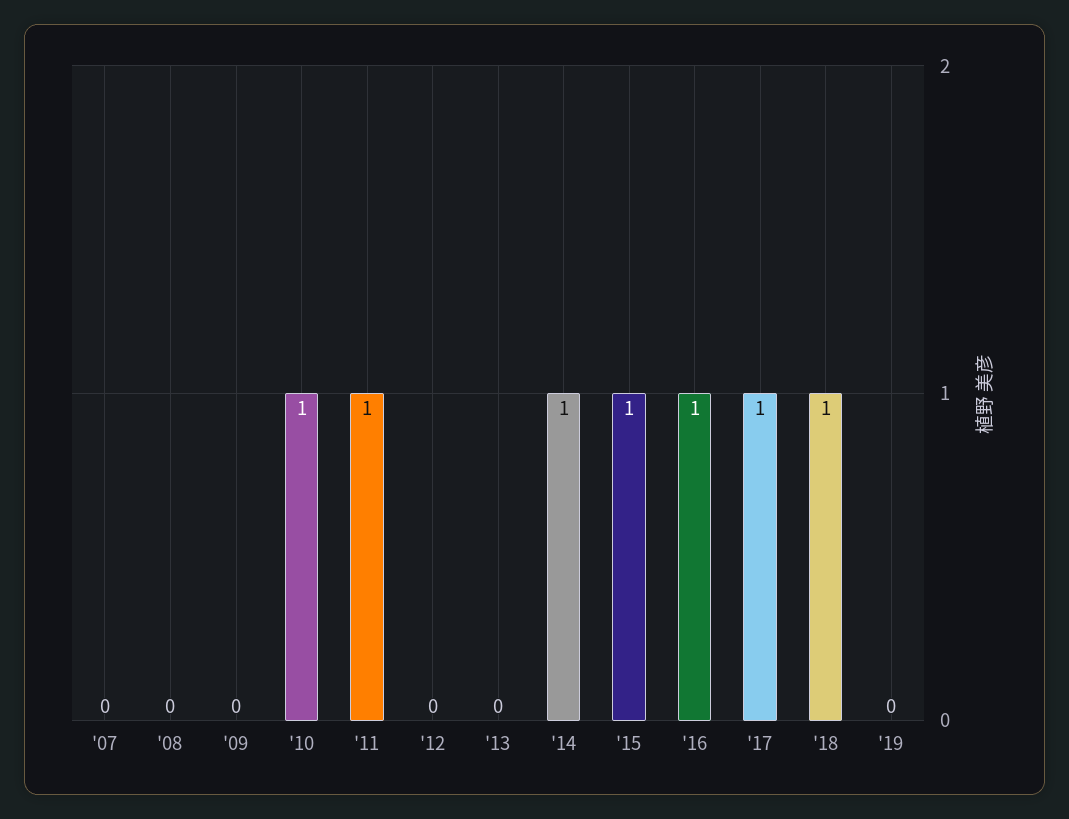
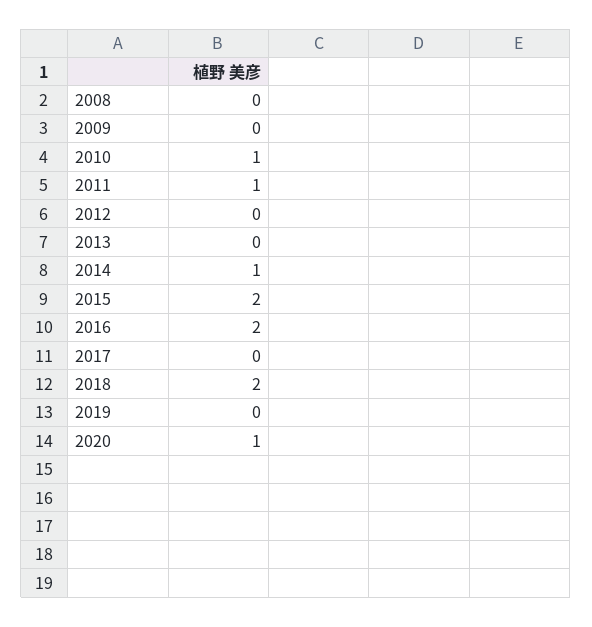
'07: 0 -> none
'15: 1 -> 2
'16: 1 -> 2
'17: 1 -> 0
'18: 1 -> 2
2020: none -> 1

